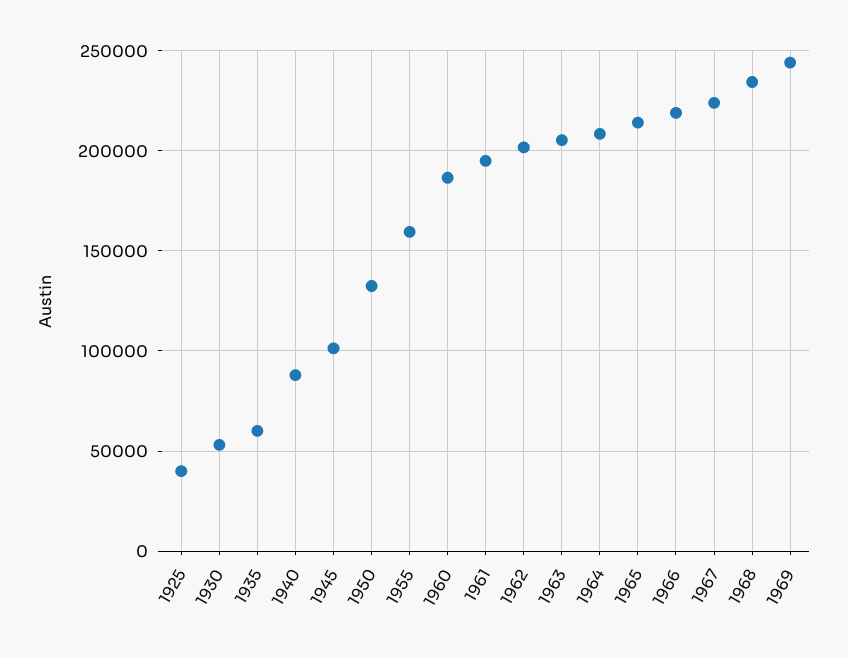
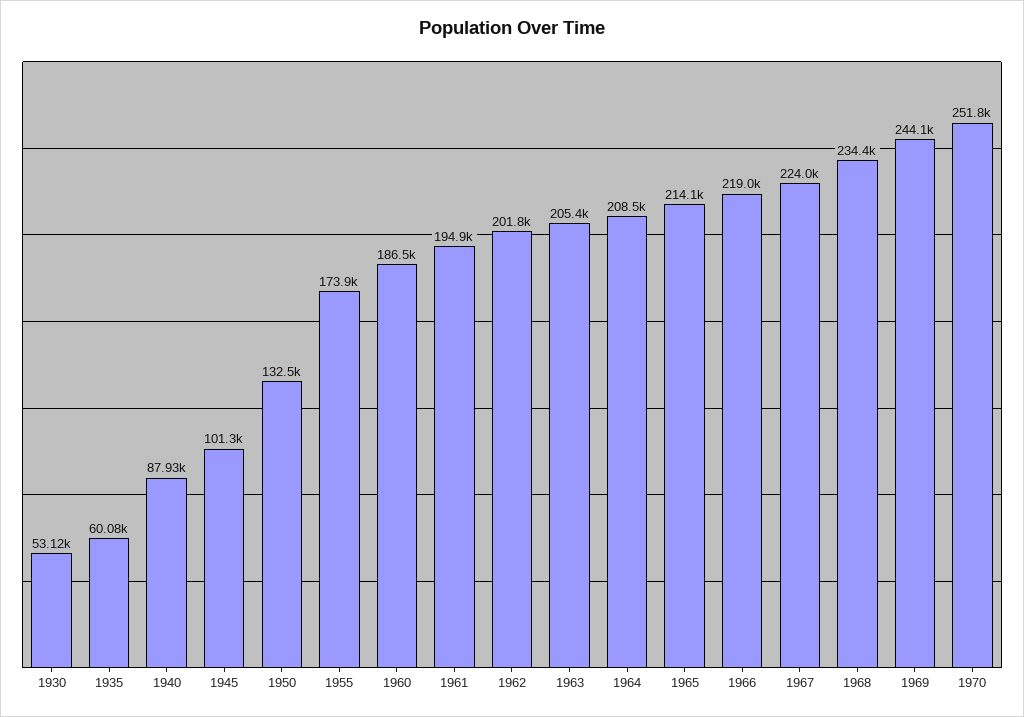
1925: 40000 -> none
1955: 160000 -> 173900
1970: none -> 251800

